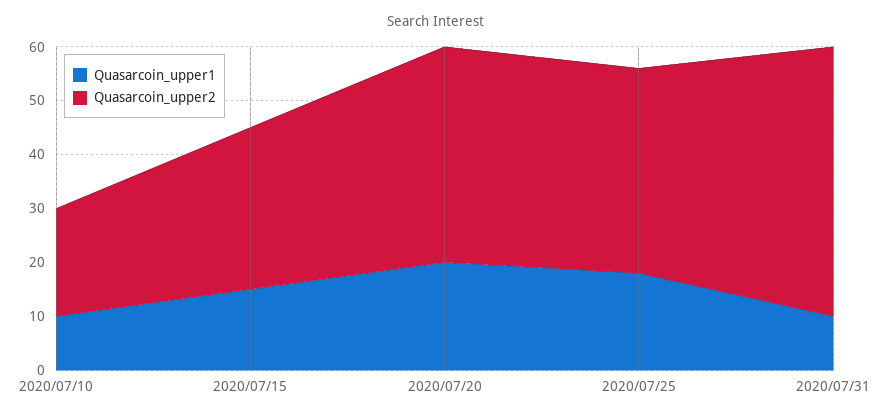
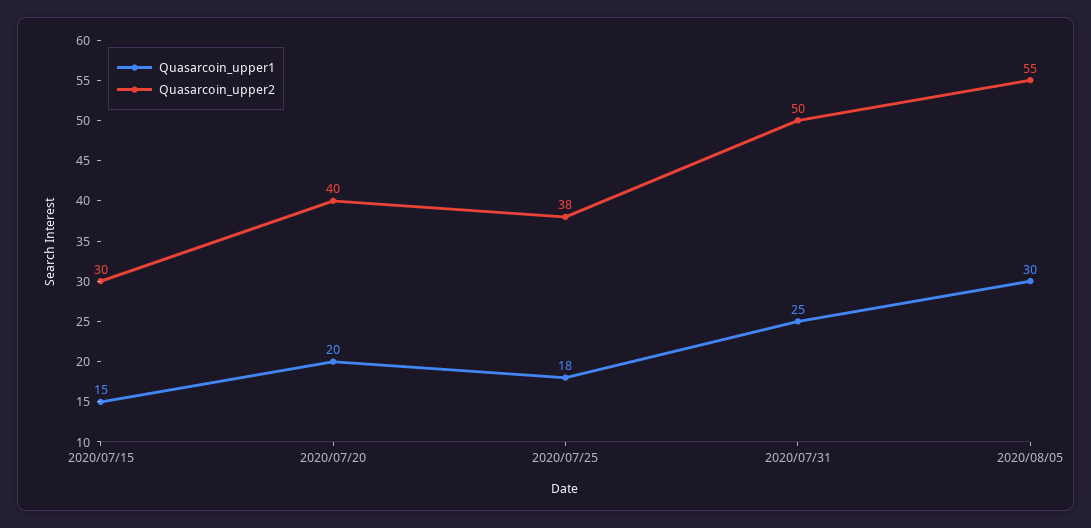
Quasarcoin_upper1, 2020/07/10: 10 -> none
Quasarcoin_upper2, 2020/07/10: 20 -> none
Quasarcoin_upper1, 2020/07/31: 10 -> 25
Quasarcoin_upper1, 2020/08/05: none -> 30
Quasarcoin_upper2, 2020/08/05: none -> 55

